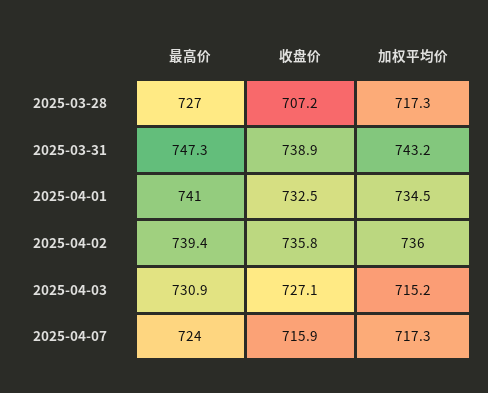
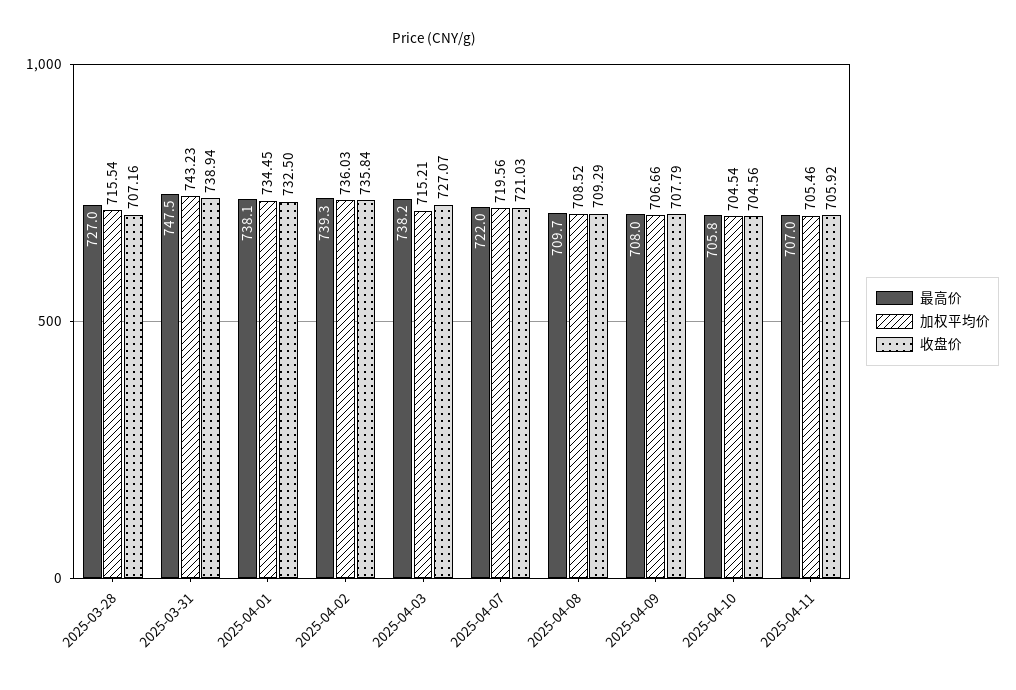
加权平均价, 2025-03-28: 717.3 -> 715.54
最高价, 2025-03-31: 747.3 -> 747.5
最高价, 2025-04-01: 741 -> 738.1
最高价, 2025-04-02: 739.4 -> 739.3
最高价, 2025-04-03: 730.9 -> 738.2
最高价, 2025-04-07: 724 -> 722
收盘价, 2025-04-07: 715.9 -> 721.03
加权平均价, 2025-04-07: 717.3 -> 719.56
最高价, 2025-04-08: none -> 709.7
加权平均价, 2025-04-08: none -> 708.52
收盘价, 2025-04-08: none -> 709.29
最高价, 2025-04-09: none -> 708
加权平均价, 2025-04-09: none -> 706.66
收盘价, 2025-04-09: none -> 707.79
最高价, 2025-04-10: none -> 705.8
加权平均价, 2025-04-10: none -> 704.54
收盘价, 2025-04-10: none -> 704.56
最高价, 2025-04-11: none -> 707
加权平均价, 2025-04-11: none -> 705.46
收盘价, 2025-04-11: none -> 705.92

